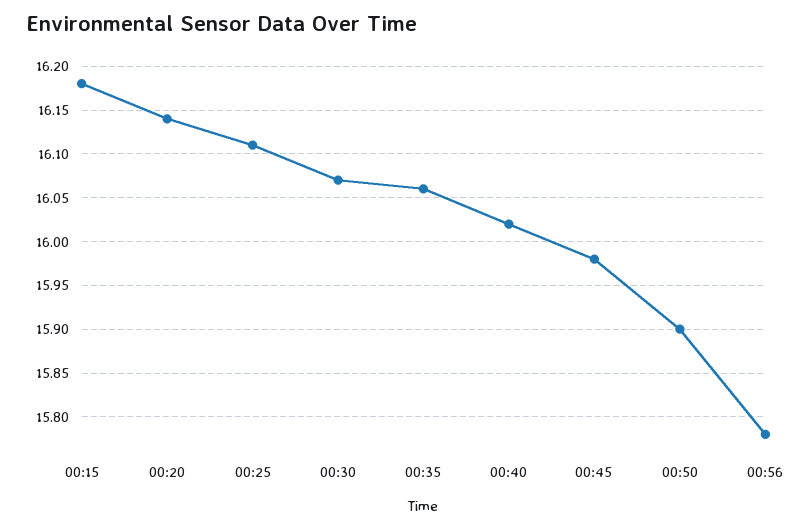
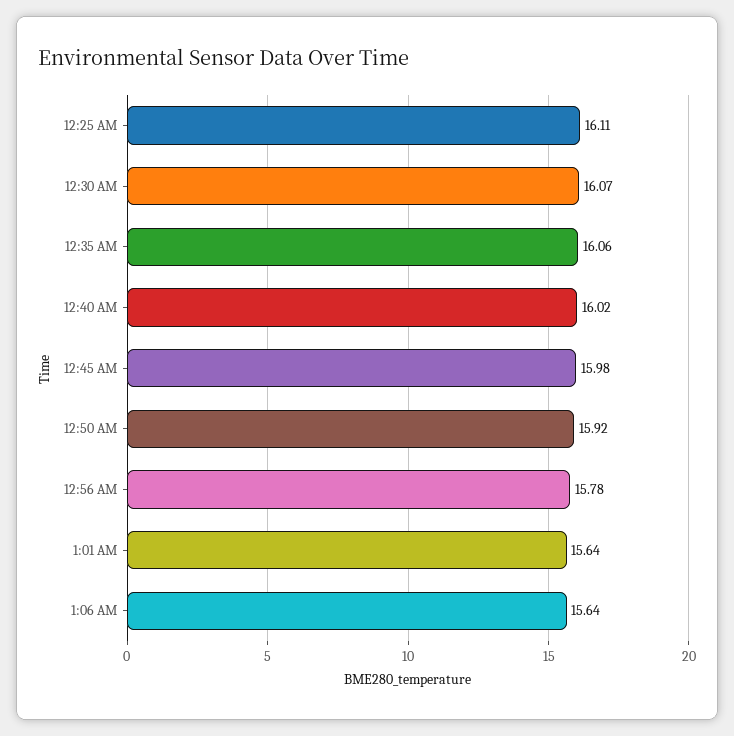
00:15: 16.18 -> none
00:20: 16.14 -> none
00:50: 15.9 -> 15.92
1:01 AM: none -> 15.64
1:06 AM: none -> 15.64

